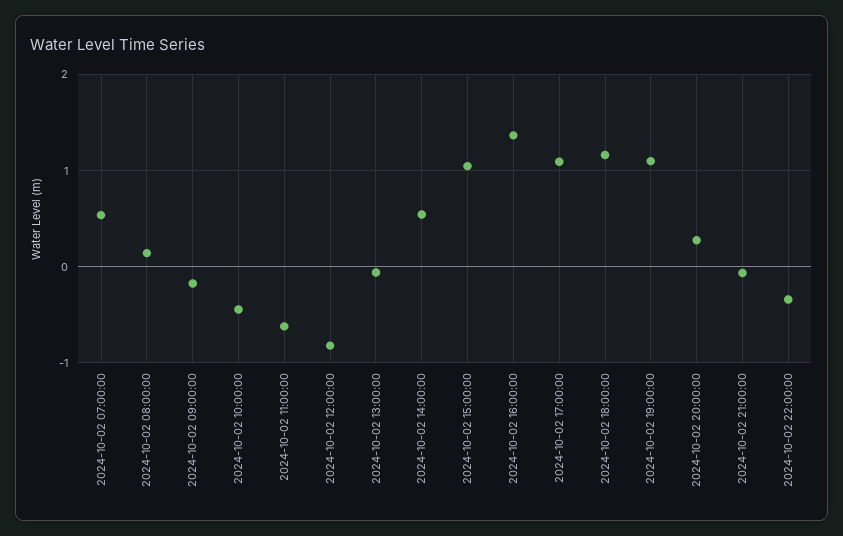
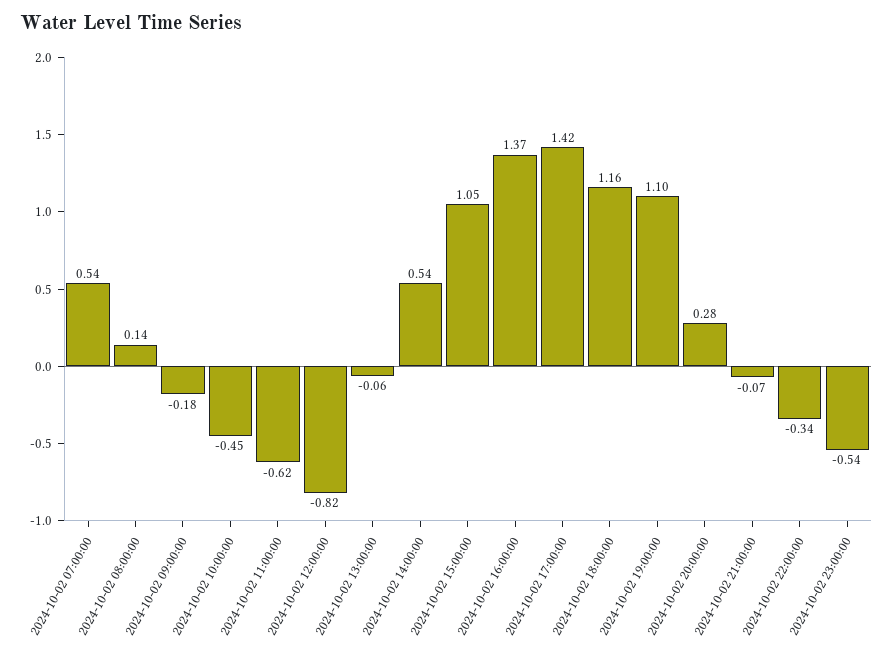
2024-10-02 17:00:00: 1.1 -> 1.42
2024-10-02 23:00:00: none -> -0.54

